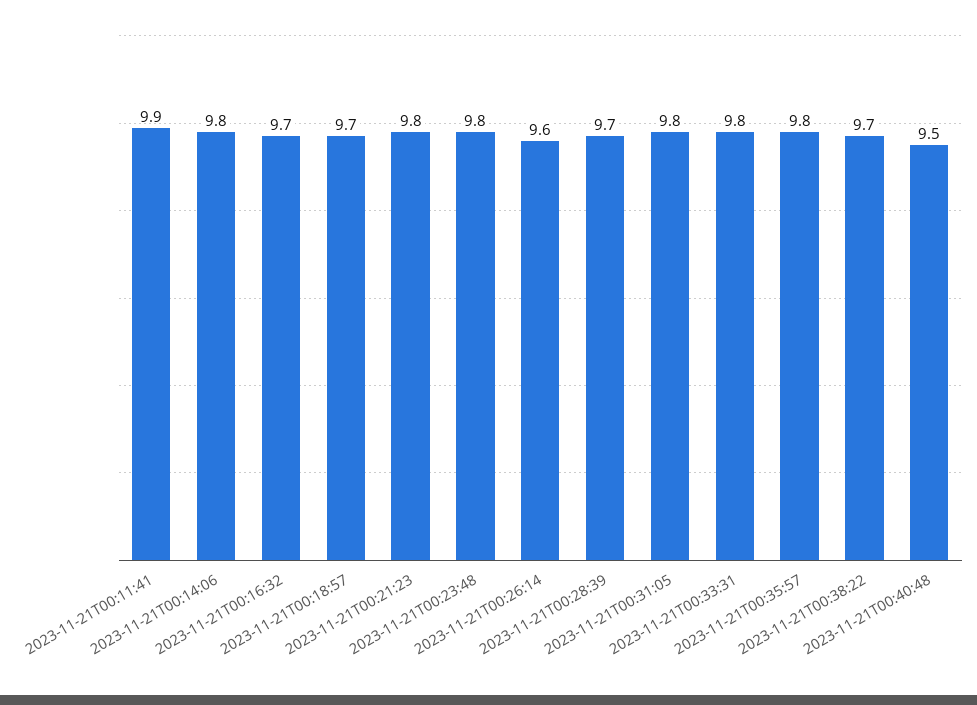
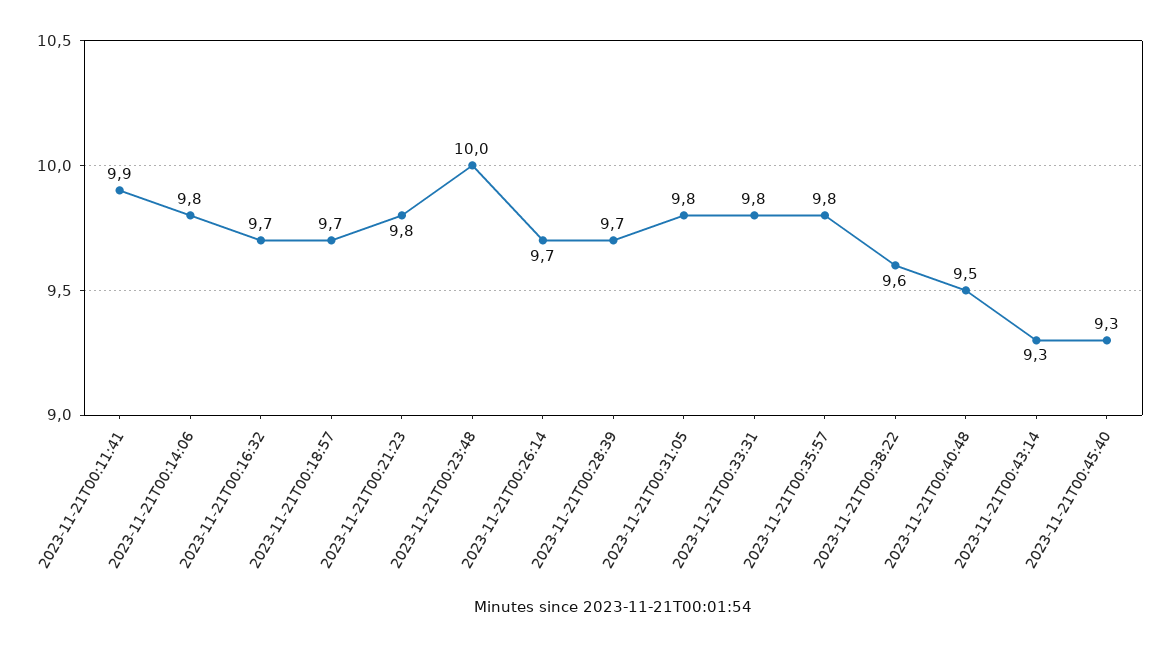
2023-11-21T00:23:48: 9.8 -> 10
2023-11-21T00:26:14: 9.6 -> 9.7
2023-11-21T00:38:22: 9.7 -> 9.6
2023-11-21T00:43:14: none -> 9.3
2023-11-21T00:45:40: none -> 9.3

